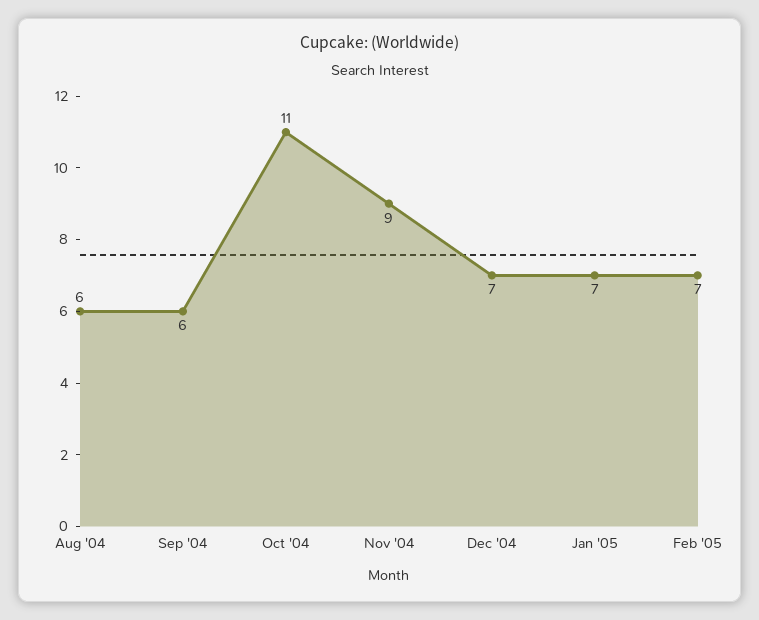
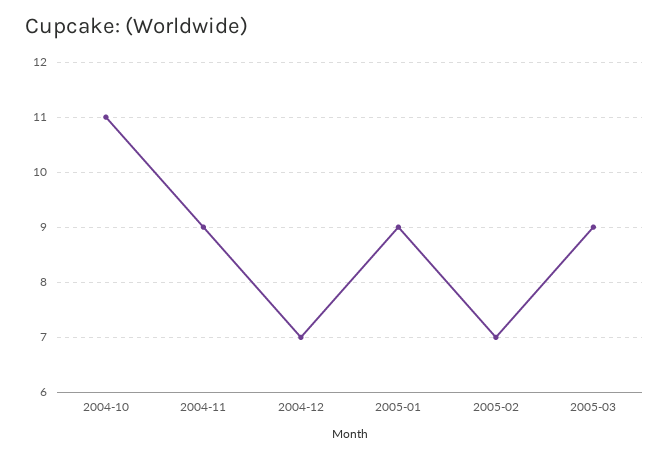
Aug '04: 6 -> none
Sep '04: 6 -> none
Jan '05: 7 -> 9
2005-03: none -> 9

